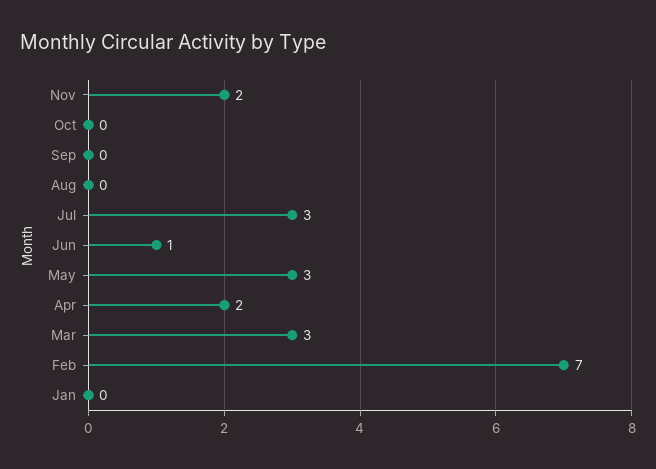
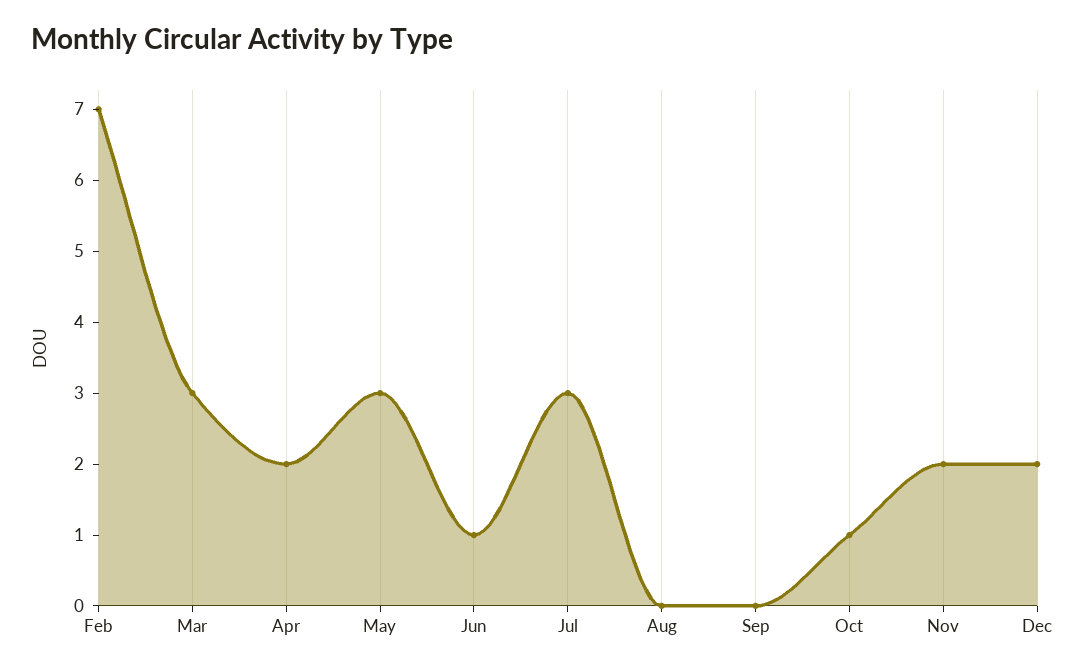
Oct: 0 -> 1
Jan: 0 -> none
Dec: none -> 2

